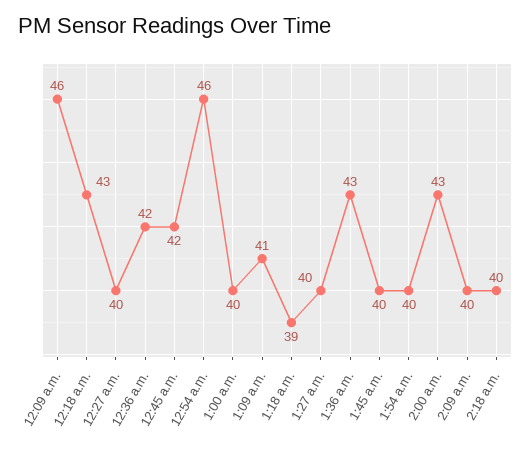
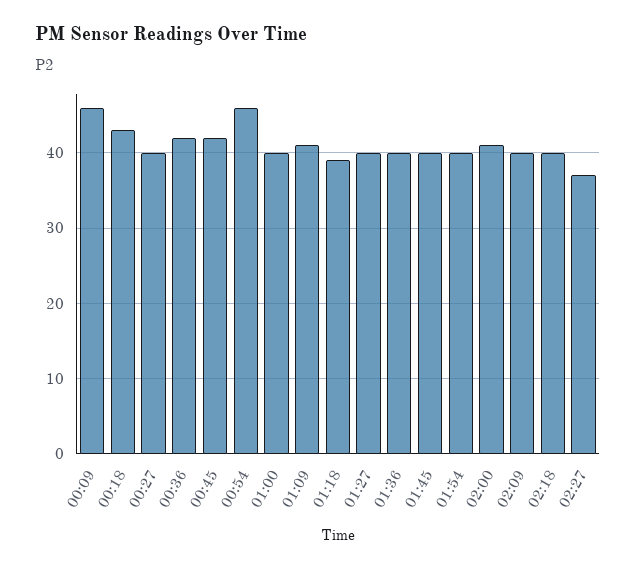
1:36 a.m.: 43 -> 40
2:00 a.m.: 43 -> 41
02:27: none -> 37

